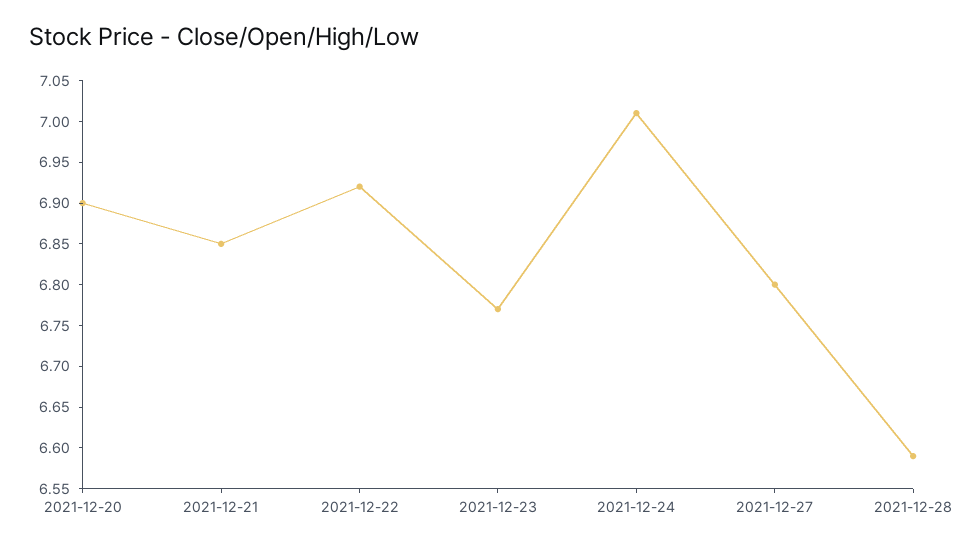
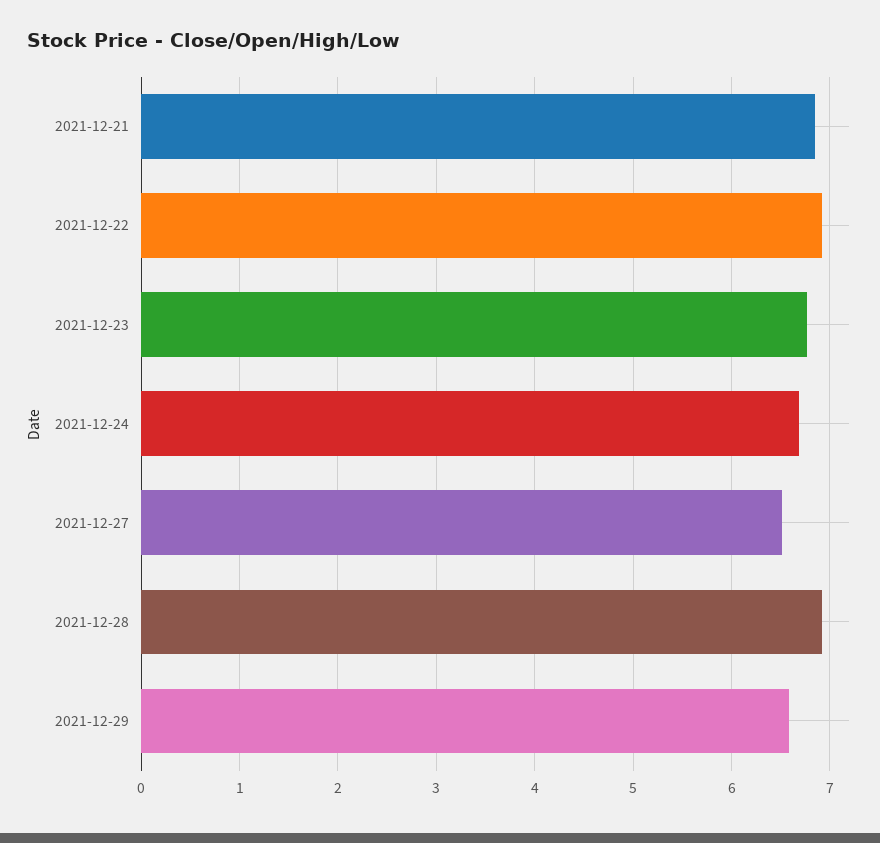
2021-12-20: 6.9 -> none
2021-12-24: 7.01 -> 6.7
2021-12-27: 6.8 -> 6.5
2021-12-28: 6.59 -> 6.9
2021-12-29: none -> 6.6

